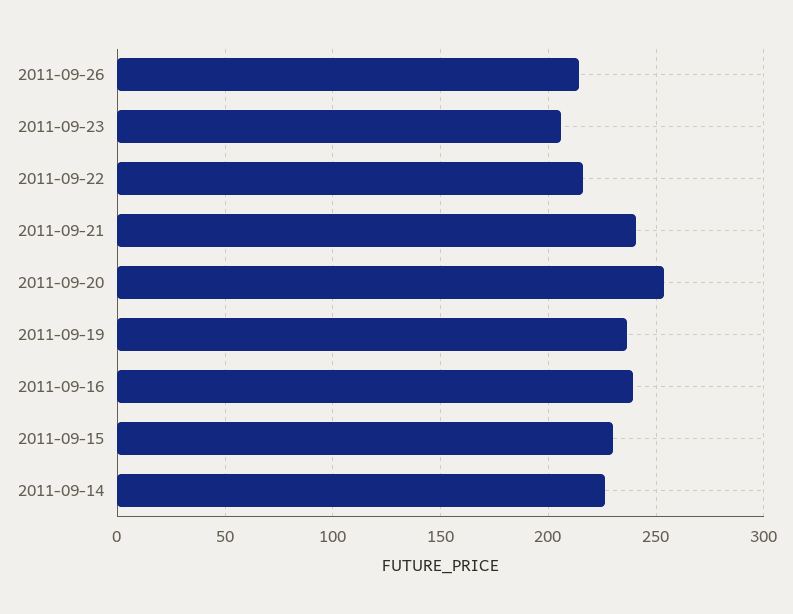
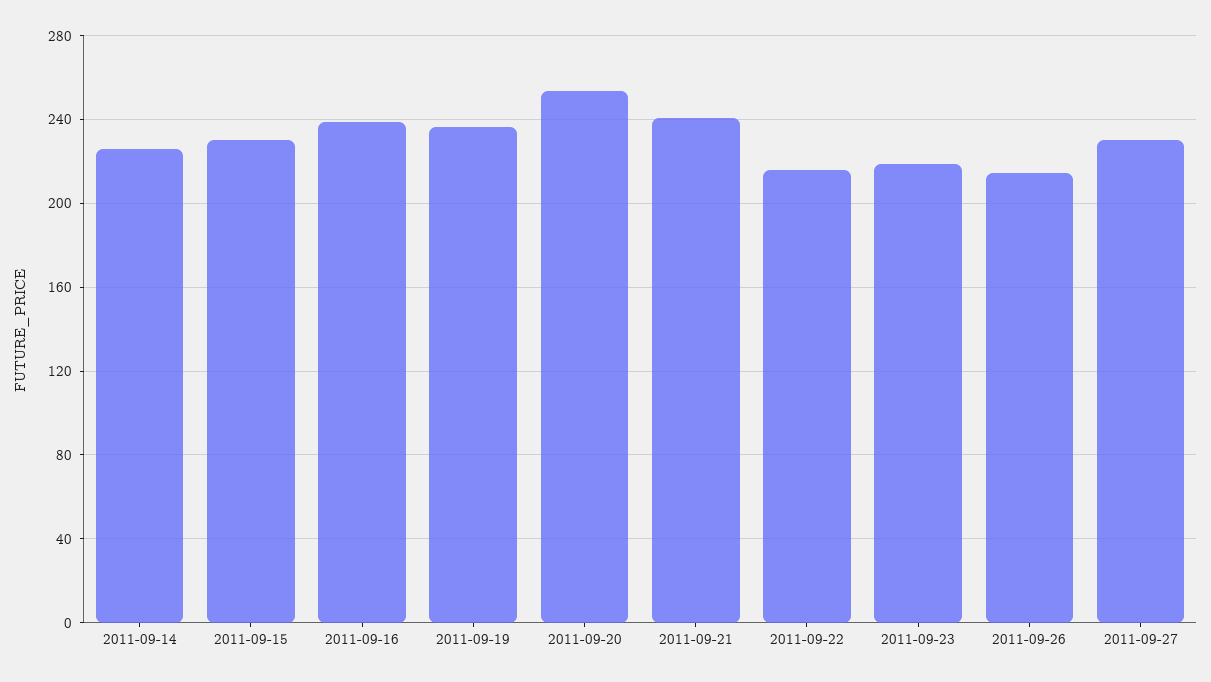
2011-09-23: 205 -> 220
2011-09-27: none -> 230

